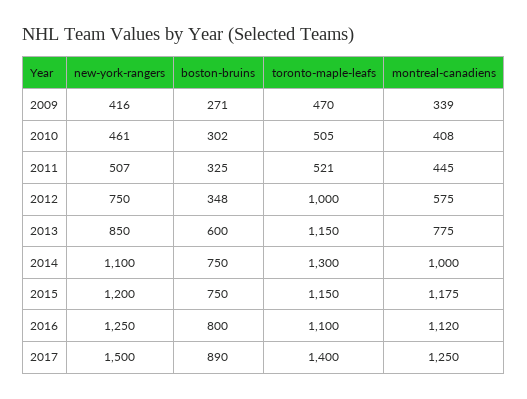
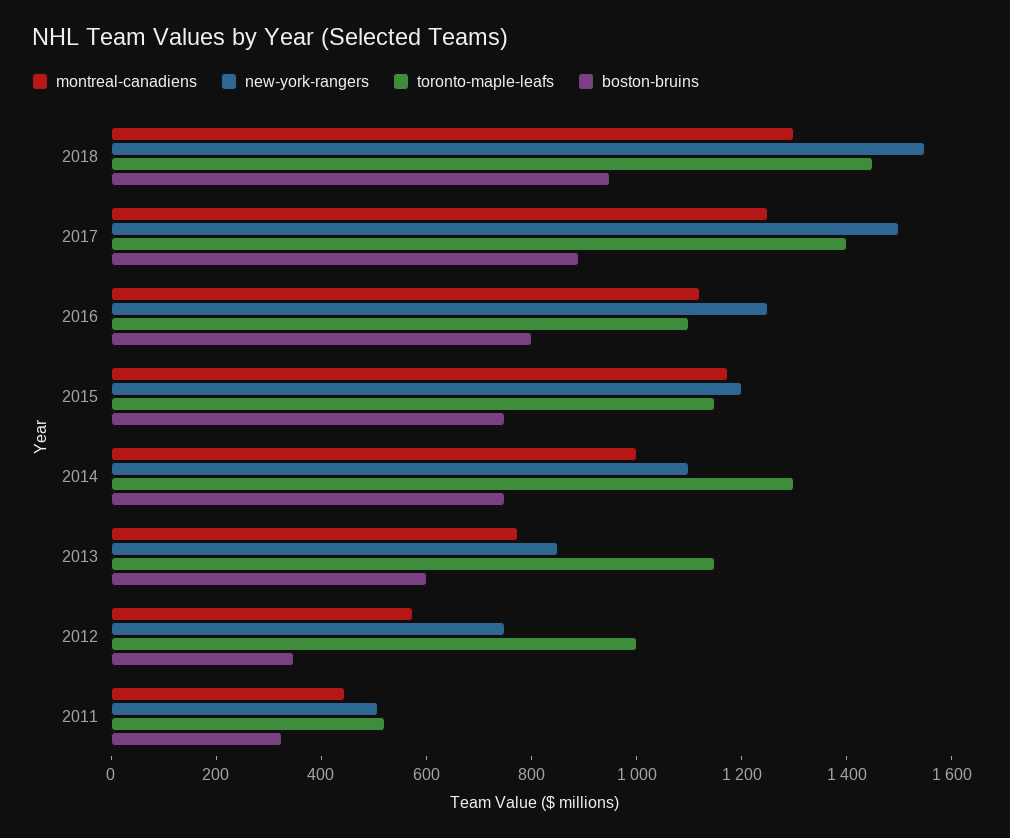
new-york-rangers, 2009: 416 -> none
boston-bruins, 2009: 271 -> none
toronto-maple-leafs, 2009: 470 -> none
montreal-canadiens, 2009: 339 -> none
new-york-rangers, 2010: 461 -> none
boston-bruins, 2010: 302 -> none
toronto-maple-leafs, 2010: 505 -> none
montreal-canadiens, 2010: 408 -> none
montreal-canadiens, 2018: none -> 1300
new-york-rangers, 2018: none -> 1550
toronto-maple-leafs, 2018: none -> 1450
boston-bruins, 2018: none -> 950

